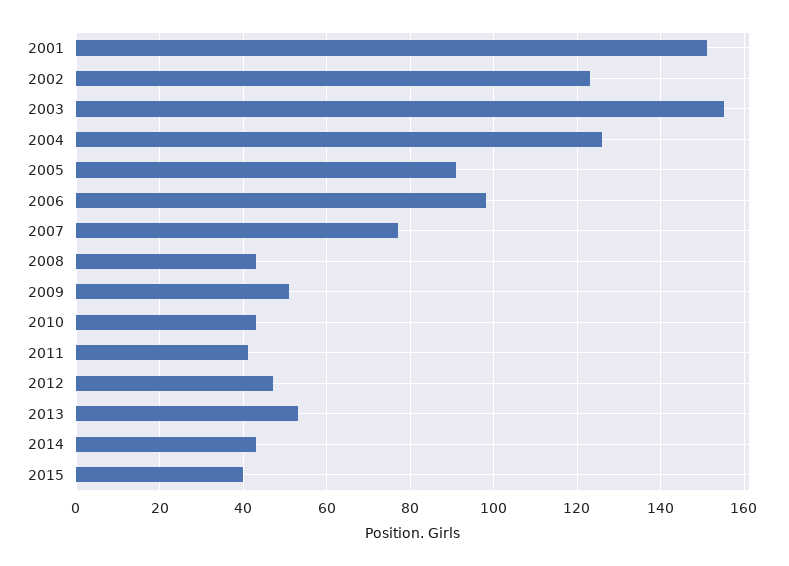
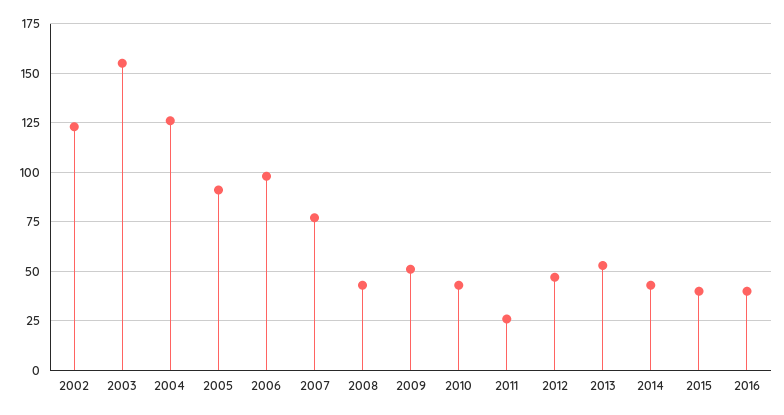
2001: 150 -> none
2011: 40 -> 25
2016: none -> 40

